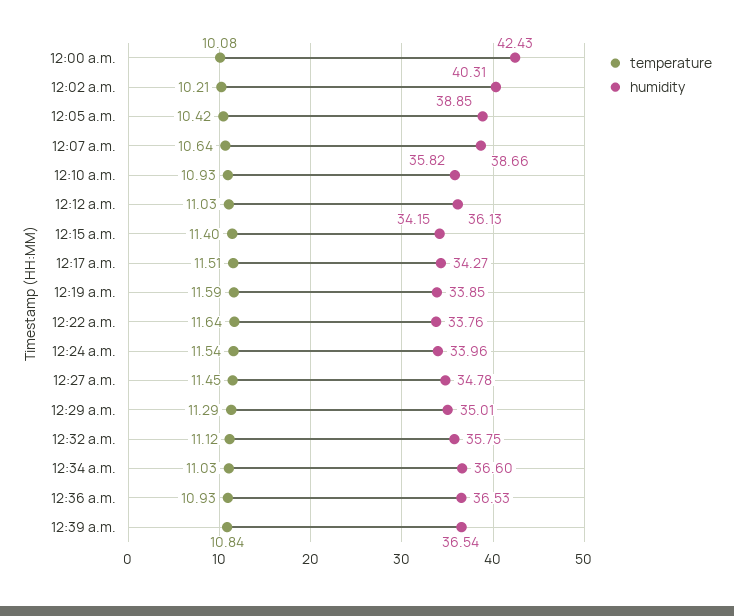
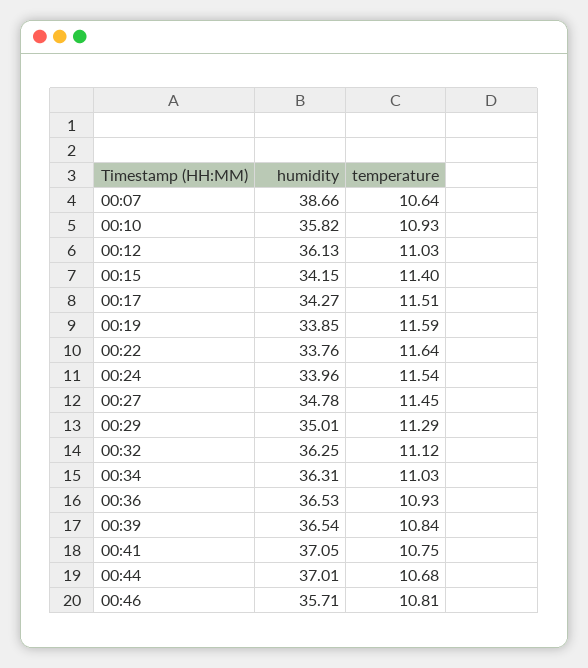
temperature, 12:00 a.m.: 10.08 -> none
humidity, 12:00 a.m.: 42.43 -> none
temperature, 12:02 a.m.: 10.21 -> none
humidity, 12:02 a.m.: 40.31 -> none
temperature, 12:05 a.m.: 10.42 -> none
humidity, 12:05 a.m.: 38.85 -> none
humidity, 12:32 a.m.: 35.75 -> 36.25
humidity, 12:34 a.m.: 36.6 -> 36.31
humidity, 00:41: none -> 37.05
temperature, 00:41: none -> 10.75
humidity, 00:44: none -> 37.01
temperature, 00:44: none -> 10.68
humidity, 00:46: none -> 35.71
temperature, 00:46: none -> 10.81

